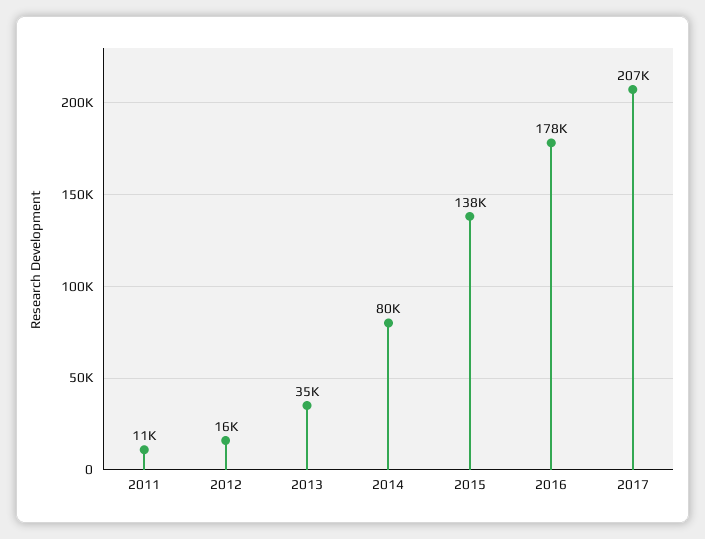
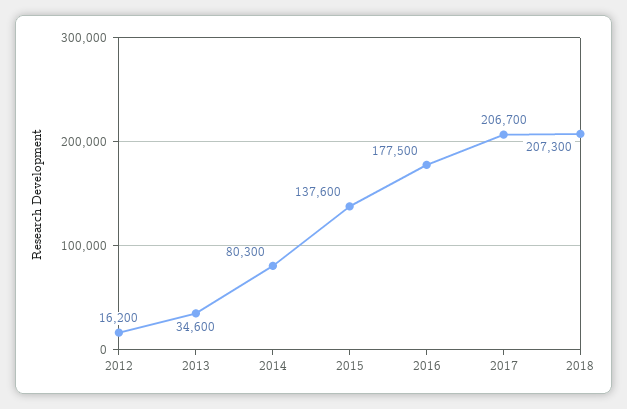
2011: 11000 -> none
2018: none -> 207300

